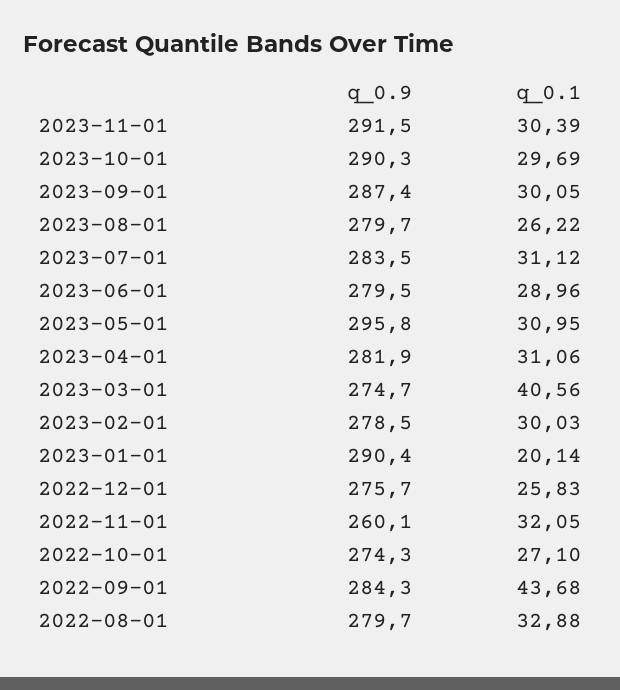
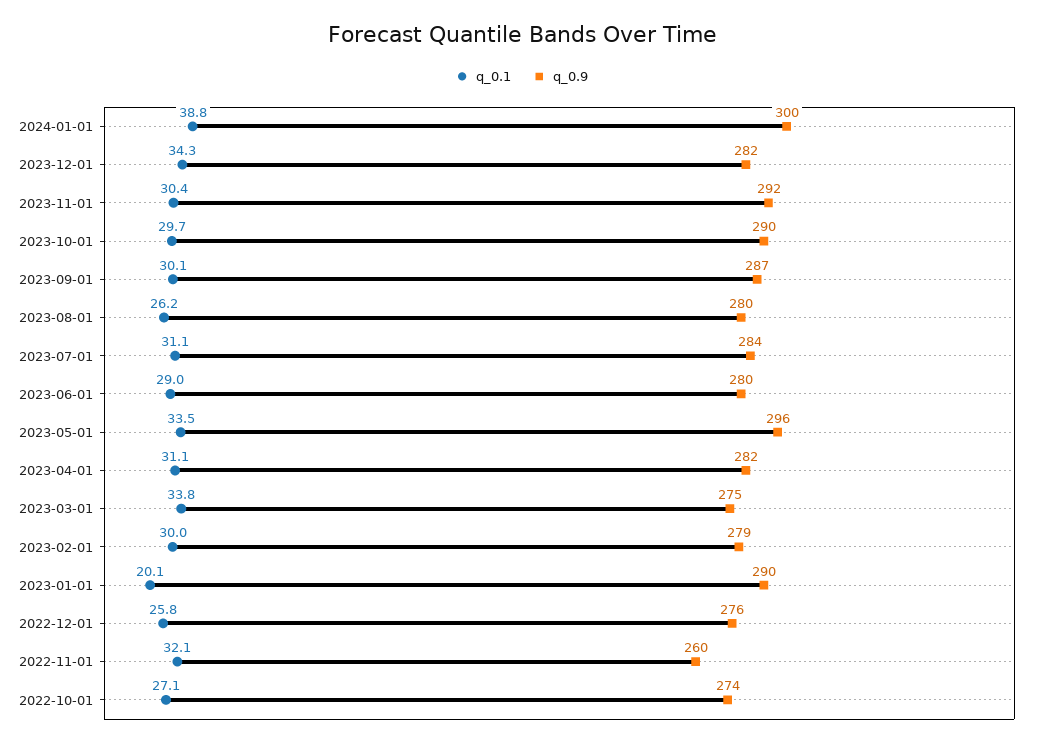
q_0.1, 2023-05-01: 30.95 -> 33.5
q_0.1, 2023-03-01: 40.56 -> 33.8
q_0.9, 2022-09-01: 284.3 -> none
q_0.1, 2022-09-01: 43.68 -> none
q_0.9, 2022-08-01: 279.7 -> none
q_0.1, 2022-08-01: 32.88 -> none
q_0.1, 2024-01-01: none -> 38.8
q_0.9, 2024-01-01: none -> 300
q_0.1, 2023-12-01: none -> 34.3
q_0.9, 2023-12-01: none -> 282

